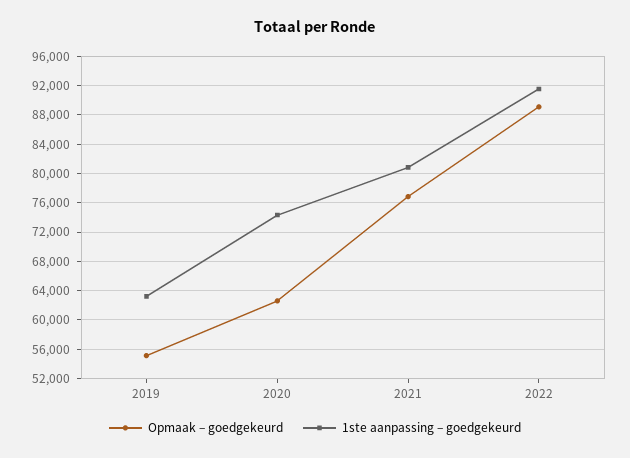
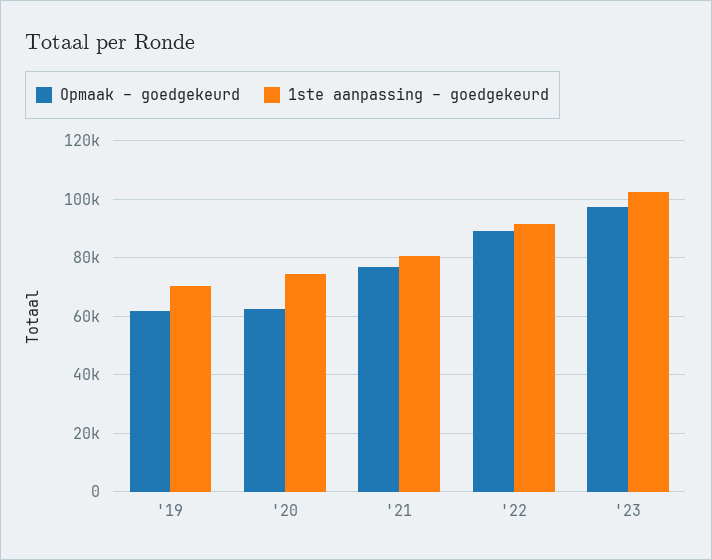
Opmaak – goedgekeurd, 2019: 55000 -> 62500
1ste aanpassing – goedgekeurd, 2019: 63000 -> 70000
Opmaak – goedgekeurd, '23: none -> 97500
1ste aanpassing – goedgekeurd, '23: none -> 102500

